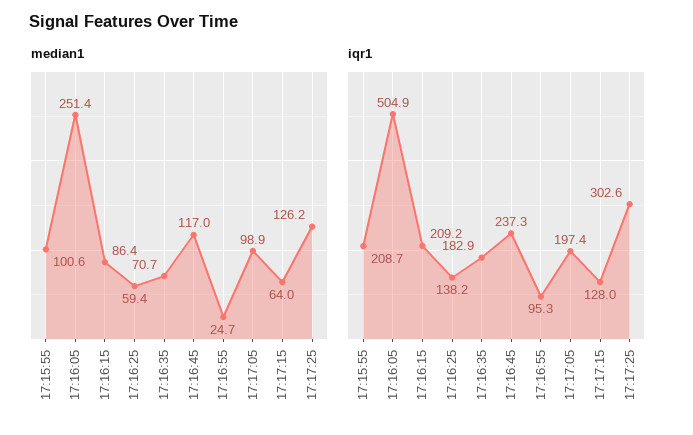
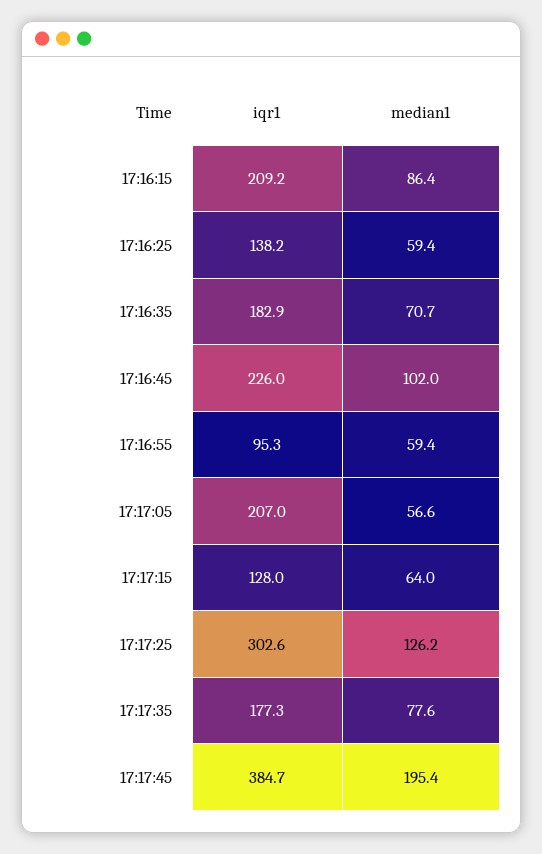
median1, 17:15:55: 100.6 -> none
median1, 17:16:05: 251.4 -> none
median1, 17:16:45: 117 -> 102
median1, 17:16:55: 24.7 -> 59.4
median1, 17:17:05: 98.9 -> 56.6
iqr1, 17:15:55: 208.7 -> none
iqr1, 17:16:05: 504.9 -> none
iqr1, 17:16:45: 237.3 -> 226
iqr1, 17:17:05: 197.4 -> 207
iqr1, 17:17:35: none -> 177.3
median1, 17:17:35: none -> 77.6
iqr1, 17:17:45: none -> 384.7
median1, 17:17:45: none -> 195.4

